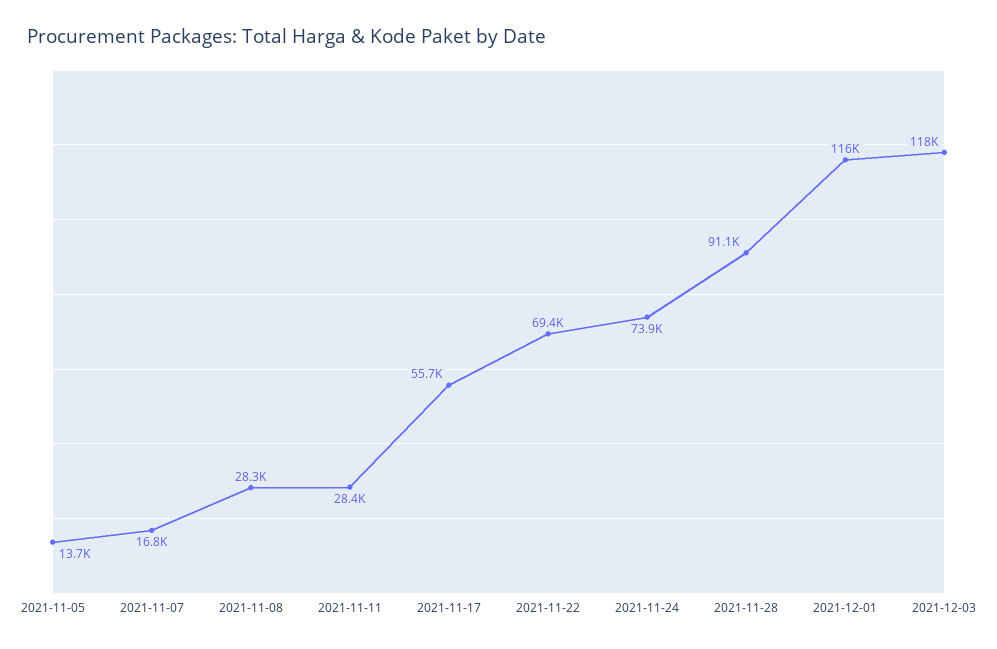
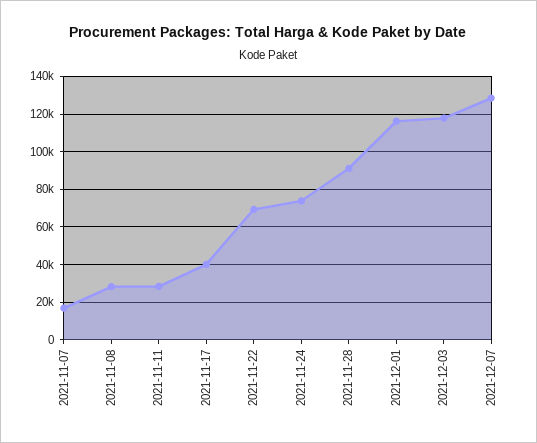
2021-11-05: 13700 -> none
2021-11-17: 55700 -> 40000
2021-12-07: none -> 130000

